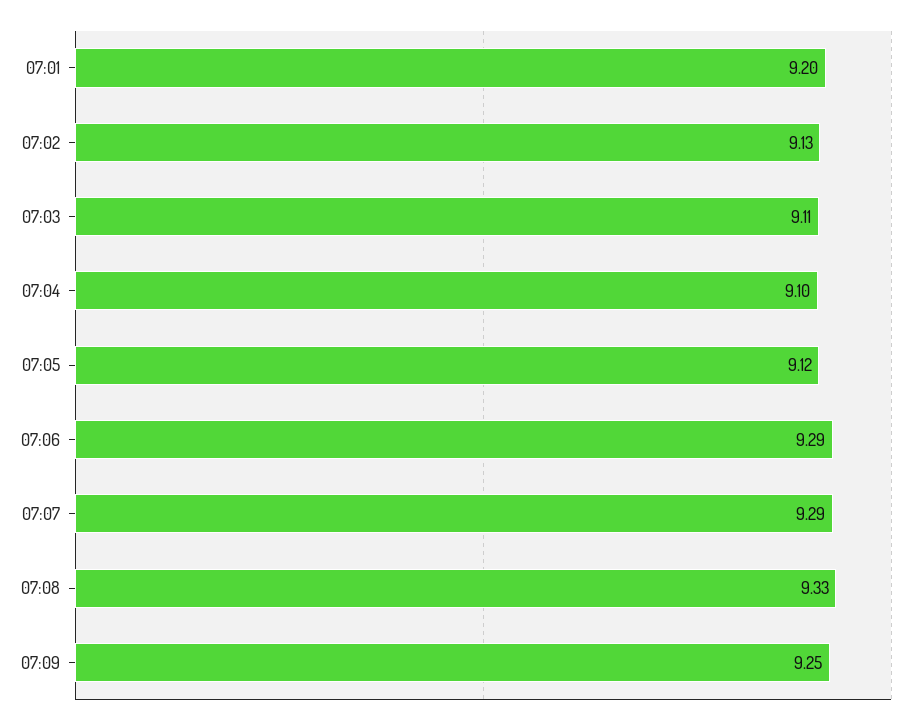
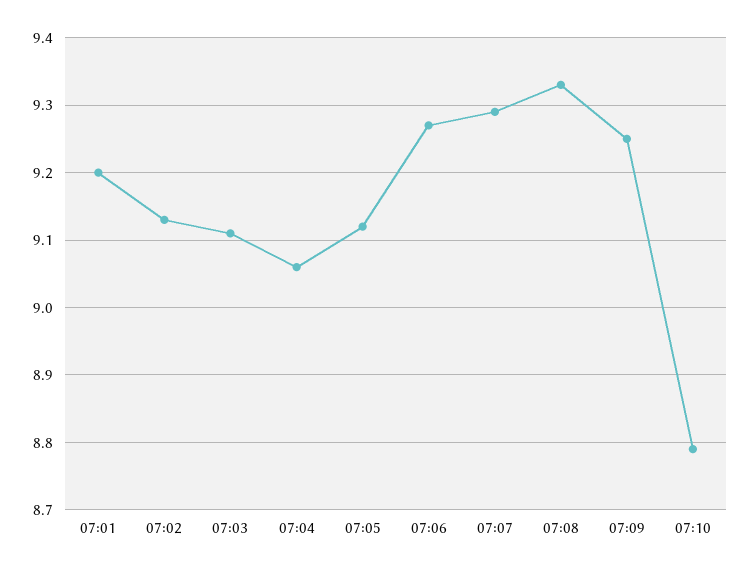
07:04: 9.1 -> 9.06
07:06: 9.29 -> 9.27
07:10: none -> 8.79

